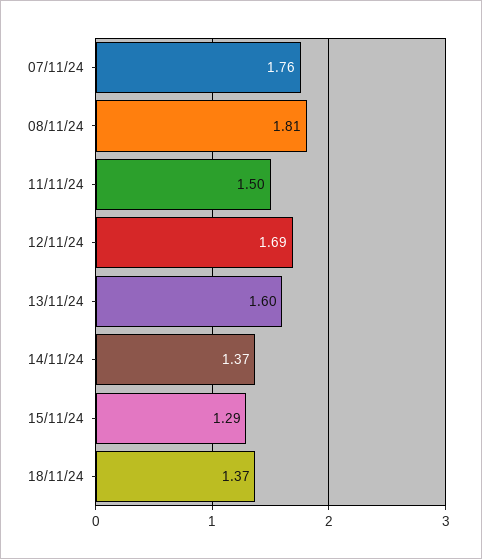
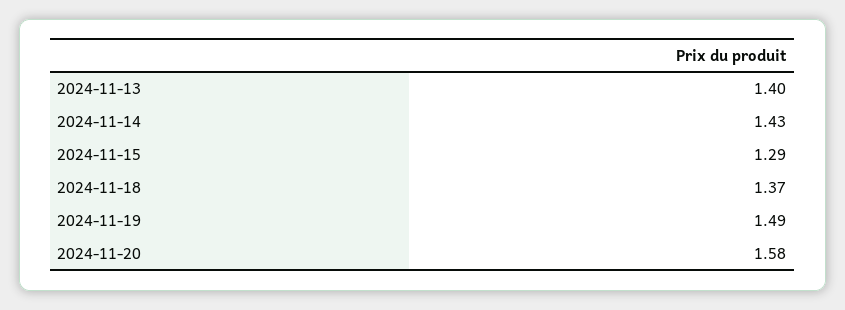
07/11/24: 1.76 -> none
08/11/24: 1.81 -> none
11/11/24: 1.5 -> none
12/11/24: 1.69 -> none
13/11/24: 1.6 -> 1.4
14/11/24: 1.37 -> 1.43
2024-11-19: none -> 1.49
2024-11-20: none -> 1.58

